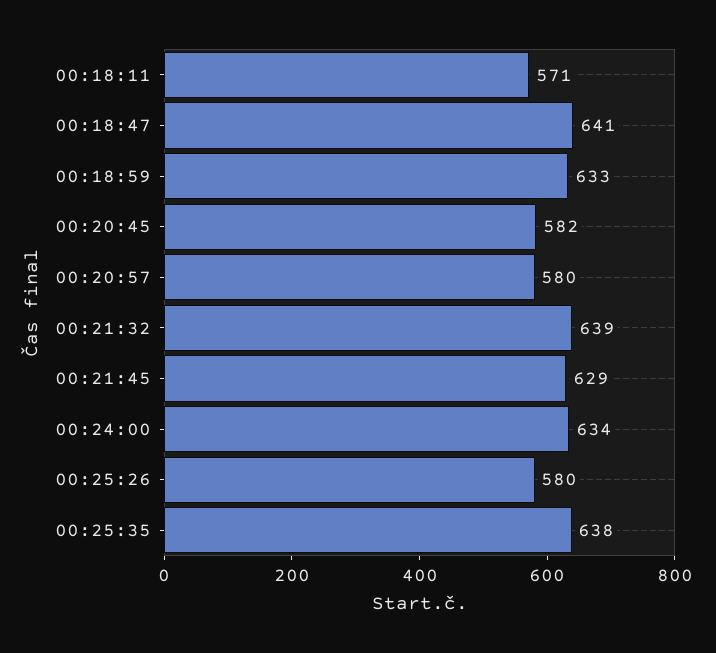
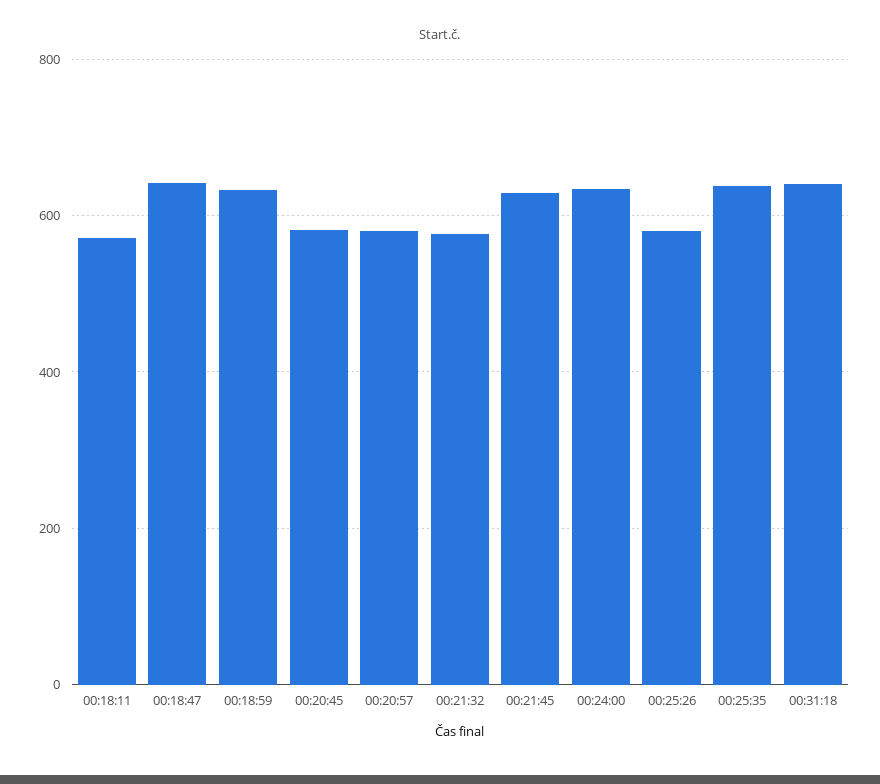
00:21:32: 639 -> 580
00:31:18: none -> 640

